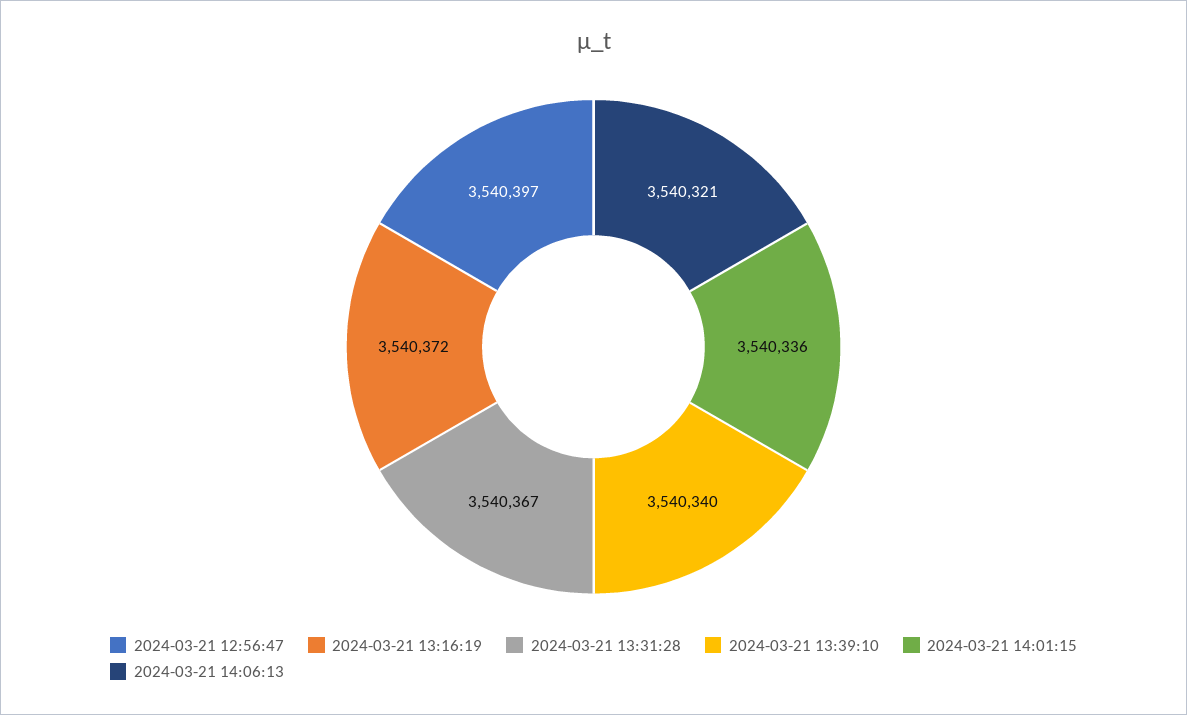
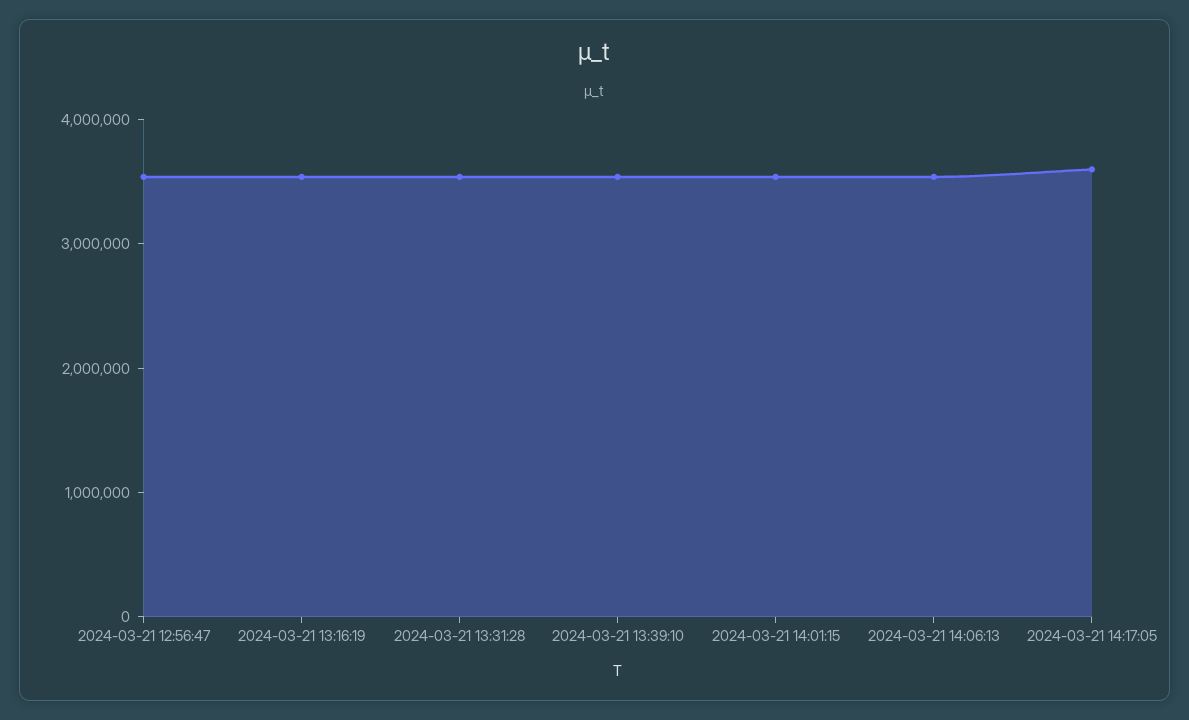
2024-03-21 14:17:05: none -> 3600000

